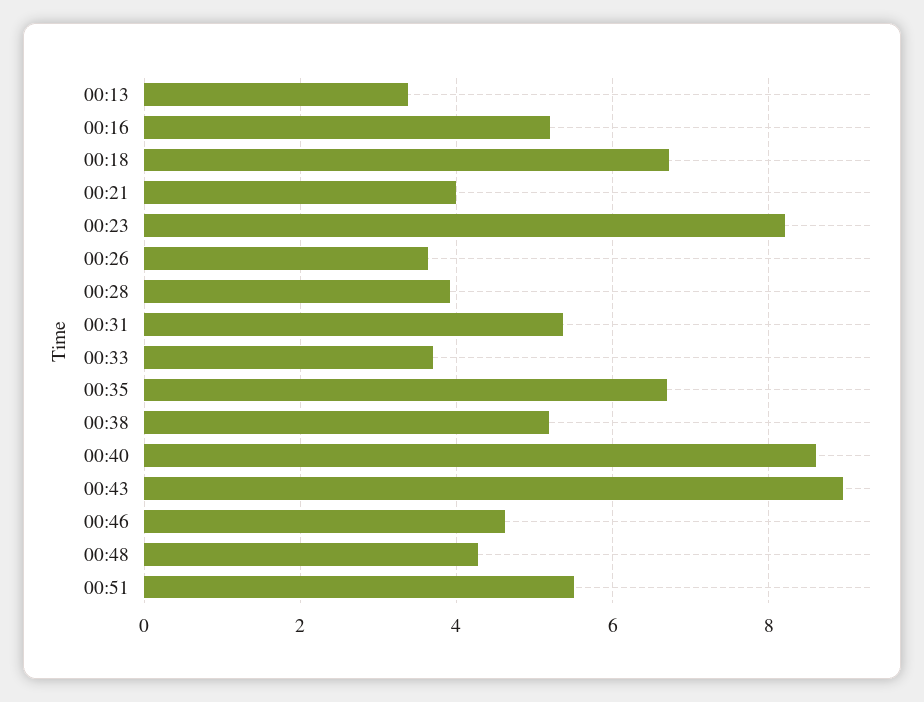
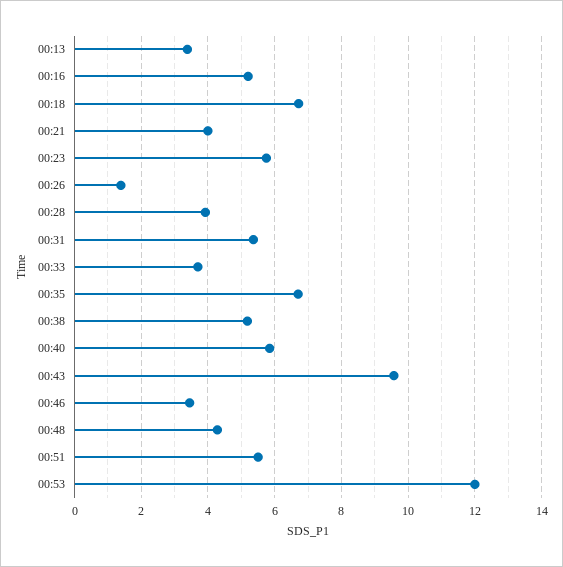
00:23: 8.2 -> 5.8
00:26: 3.6 -> 1.4
00:40: 8.6 -> 5.8
00:43: 9 -> 9.6
00:46: 4.6 -> 3.4
00:53: none -> 12

